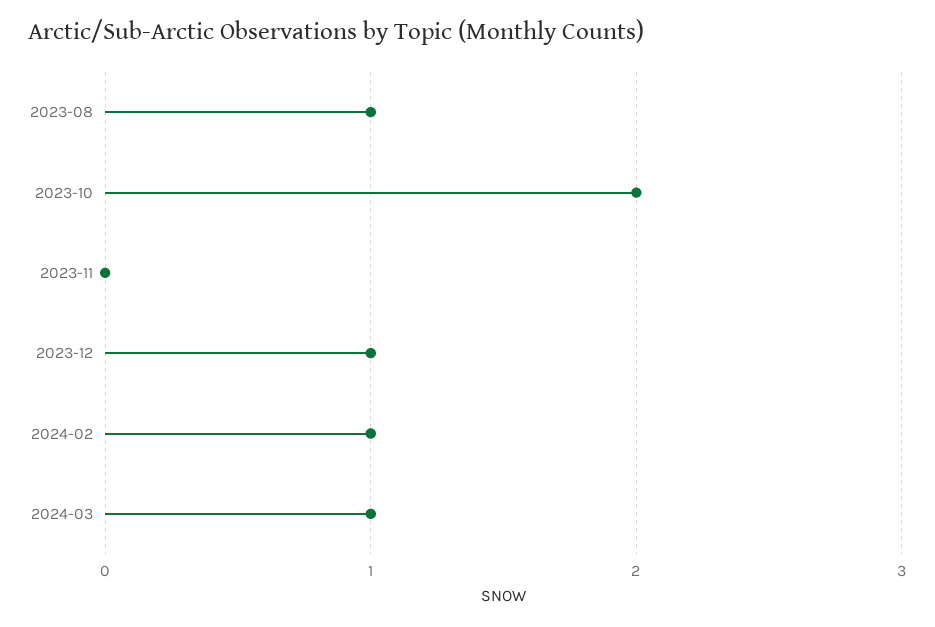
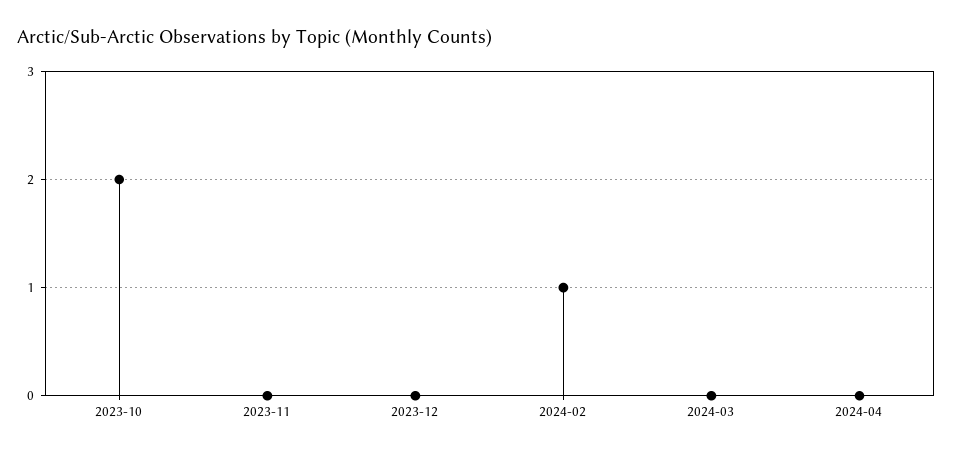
2023-08: 1 -> none
2023-12: 1 -> 0
2024-03: 1 -> 0
2024-04: none -> 0

